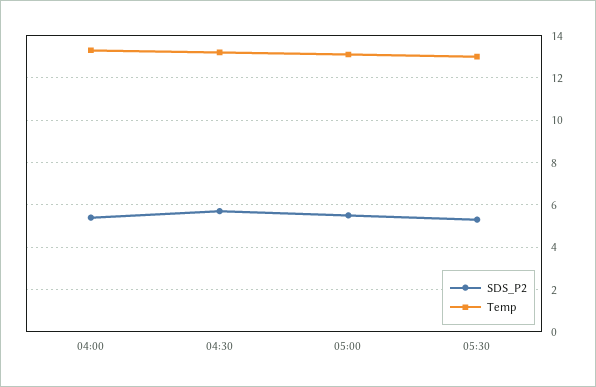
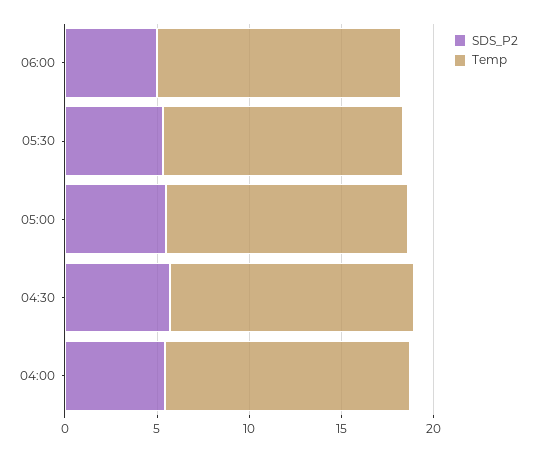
SDS_P2, 06:00: none -> 5
Temp, 06:00: none -> 13

